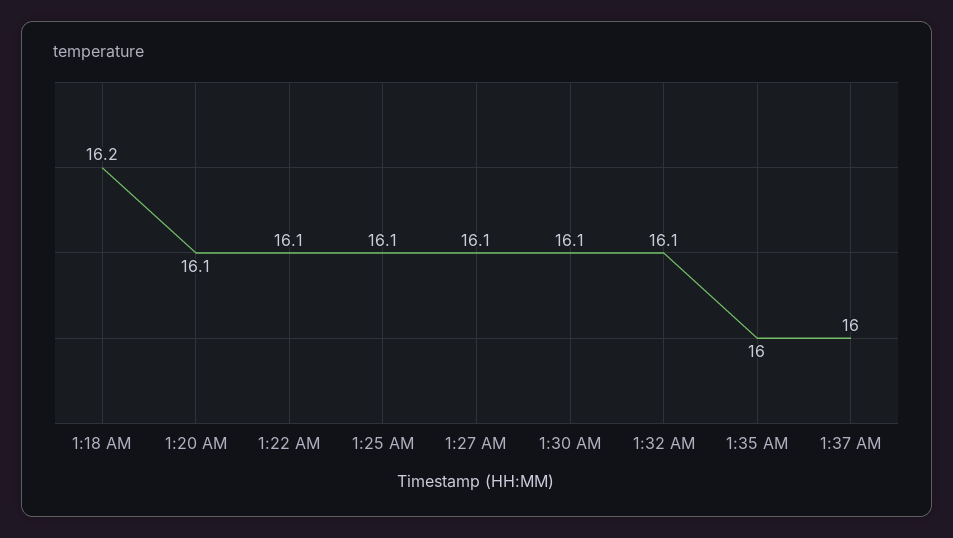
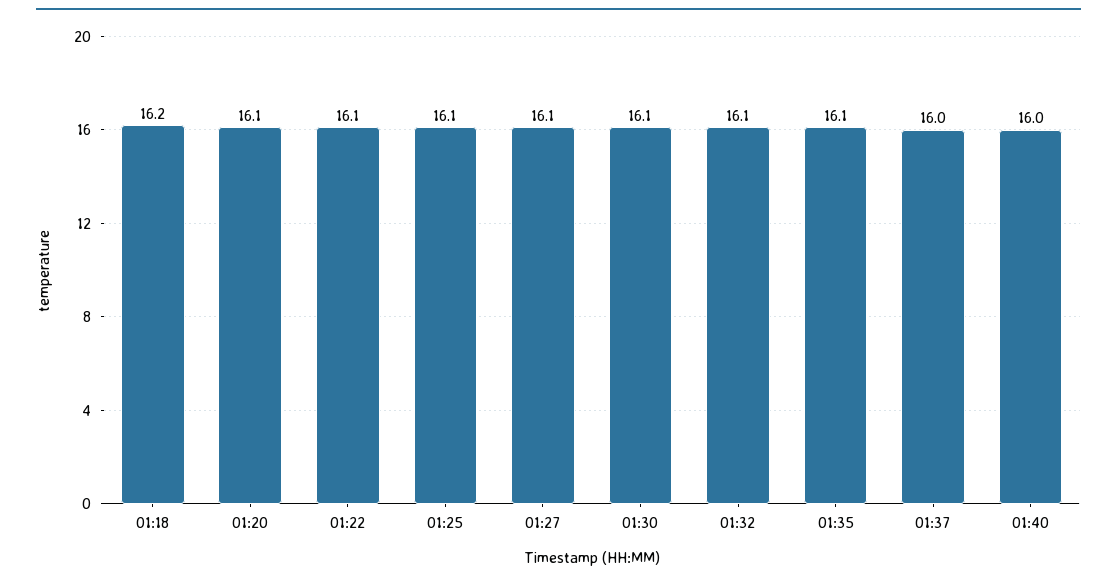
1:35 AM: 16 -> 16.1
01:40: none -> 16

